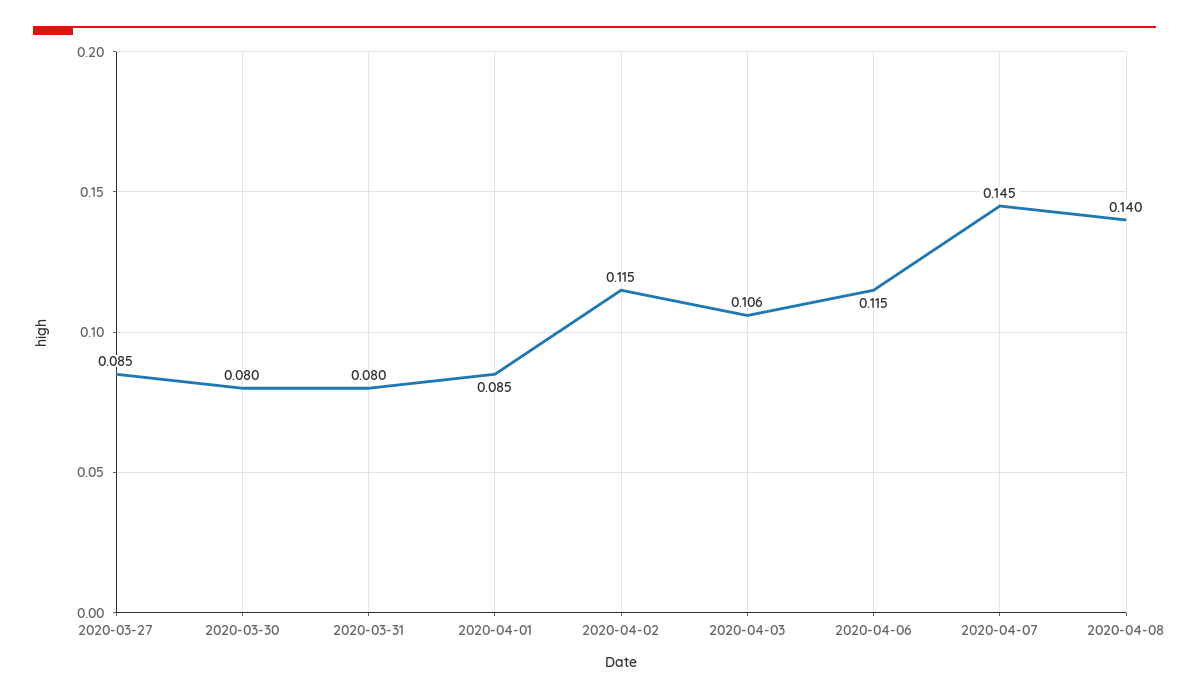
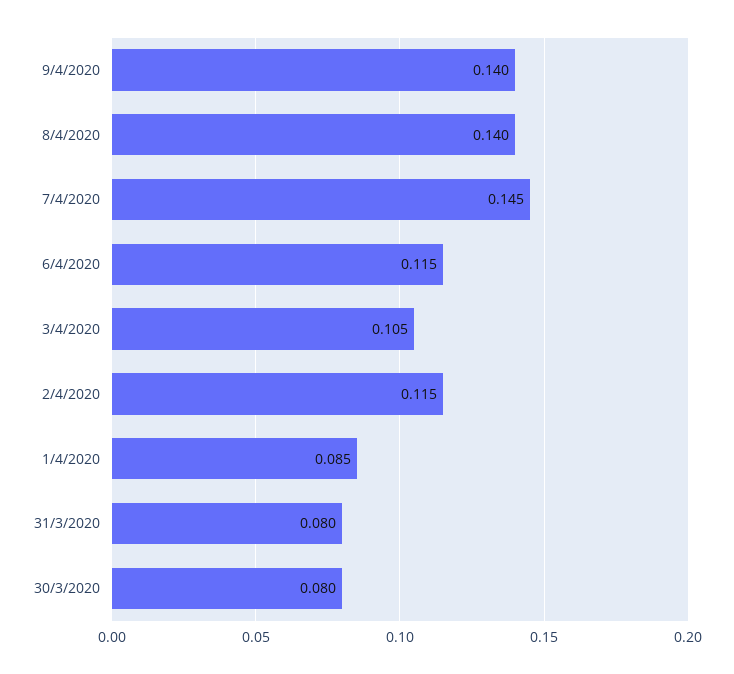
2020-03-27: 0.085 -> none
2020-04-03: 0.106 -> 0.105
9/4/2020: none -> 0.14

